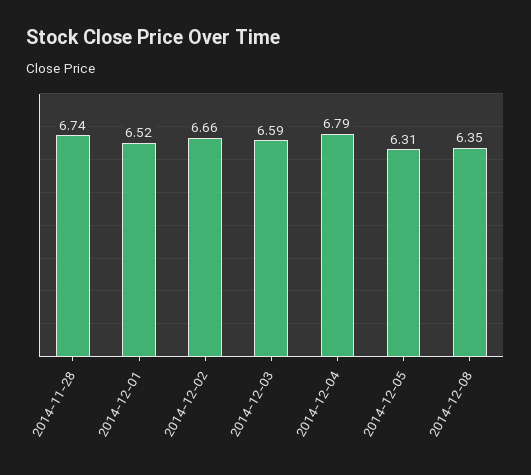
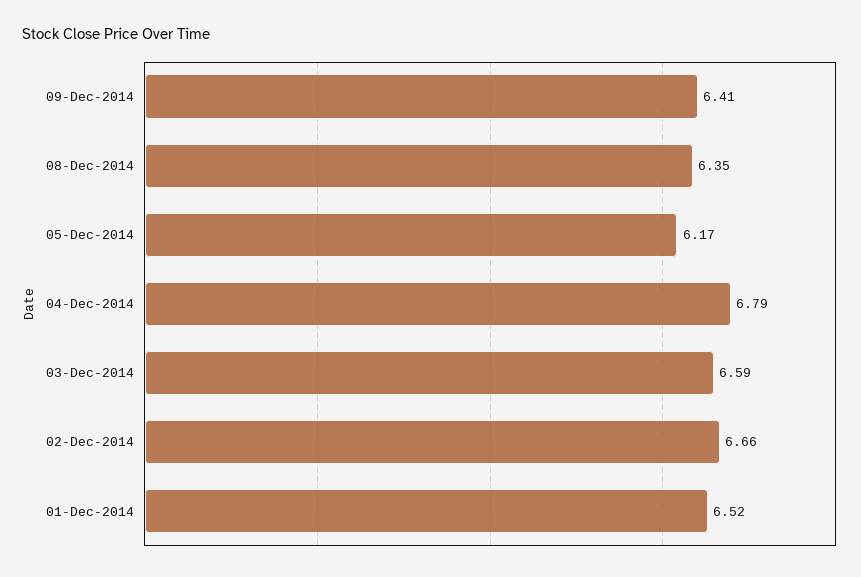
2014-11-28: 6.74 -> none
2014-12-05: 6.31 -> 6.17
09-Dec-2014: none -> 6.41

